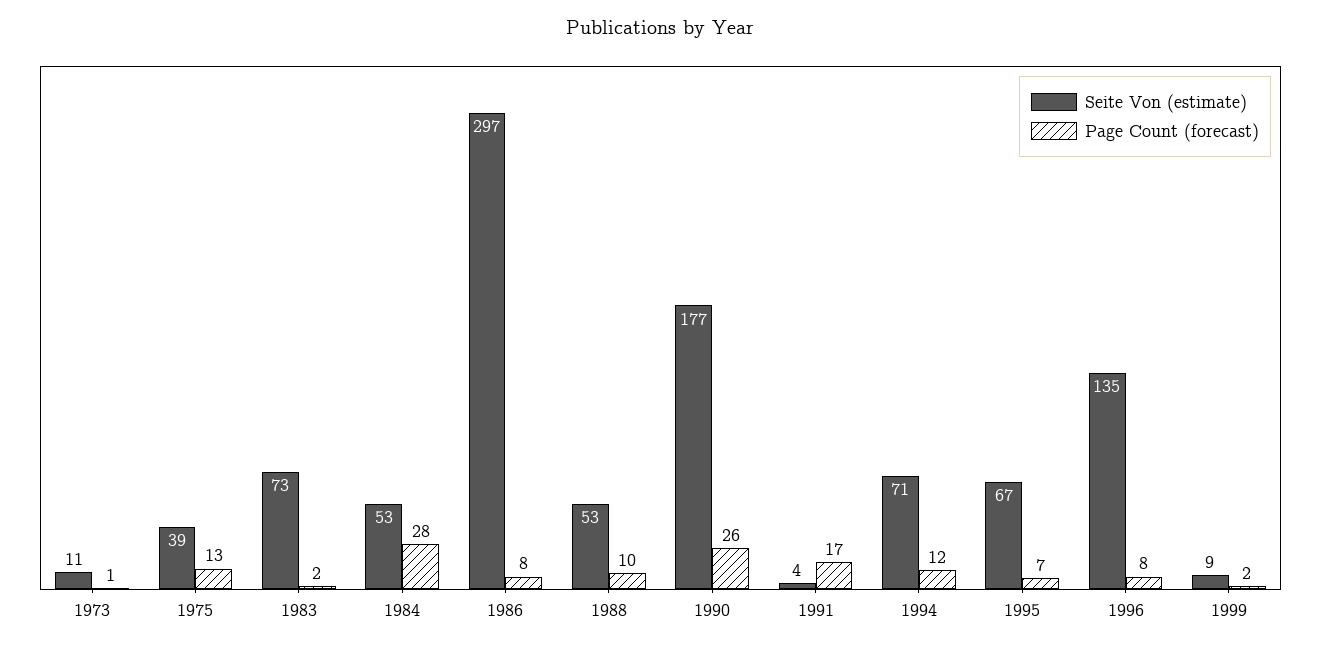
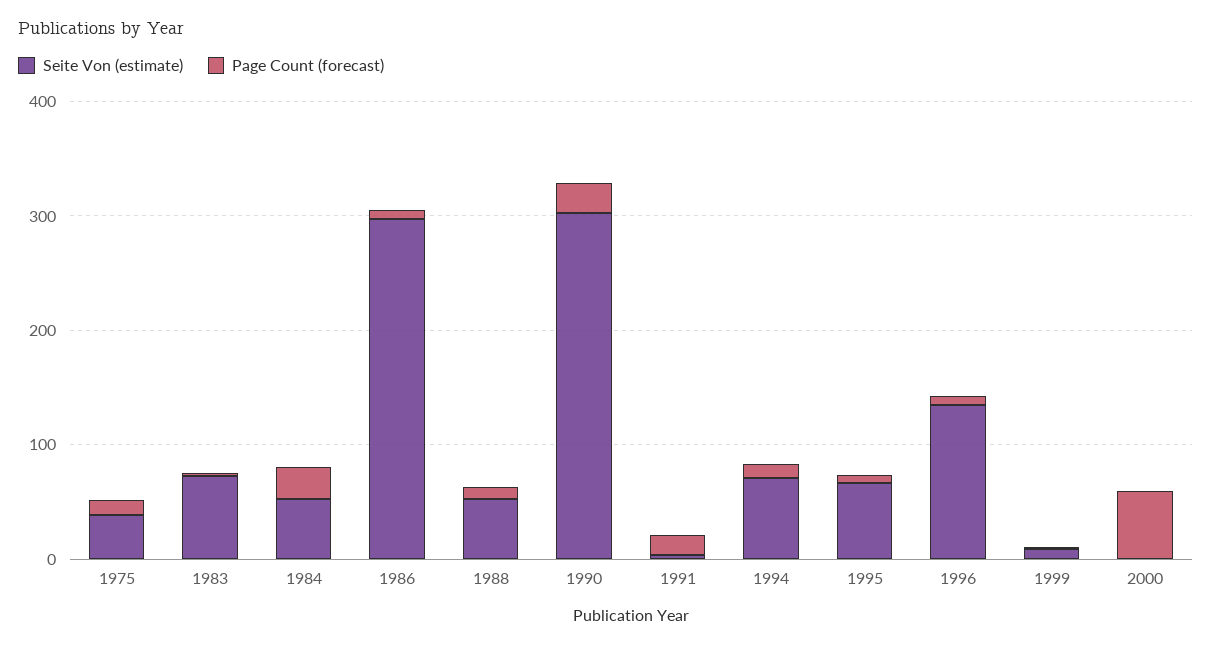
Seite Von (estimate), 1973: 11 -> none
Page Count (forecast), 1973: 1 -> none
Seite Von (estimate), 1990: 177 -> 300
Seite Von (estimate), 2000: none -> 0
Page Count (forecast), 2000: none -> 60

